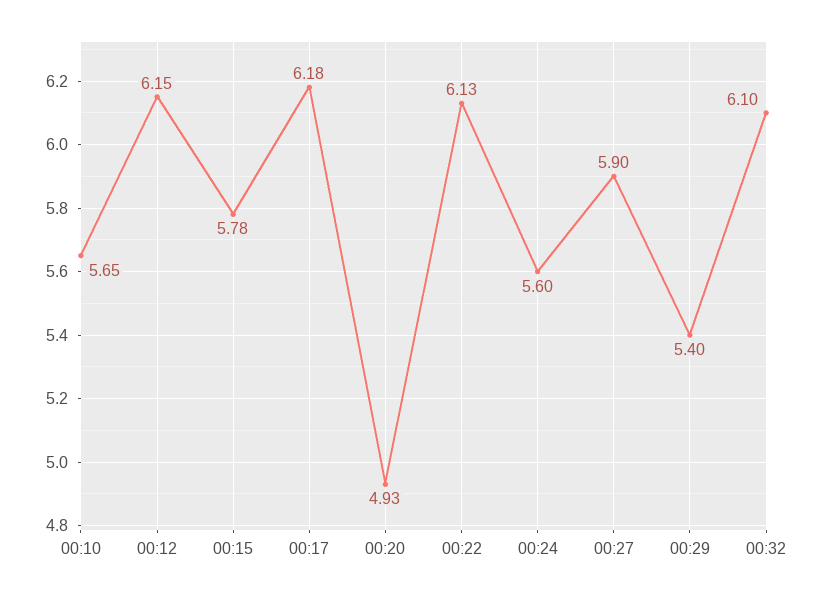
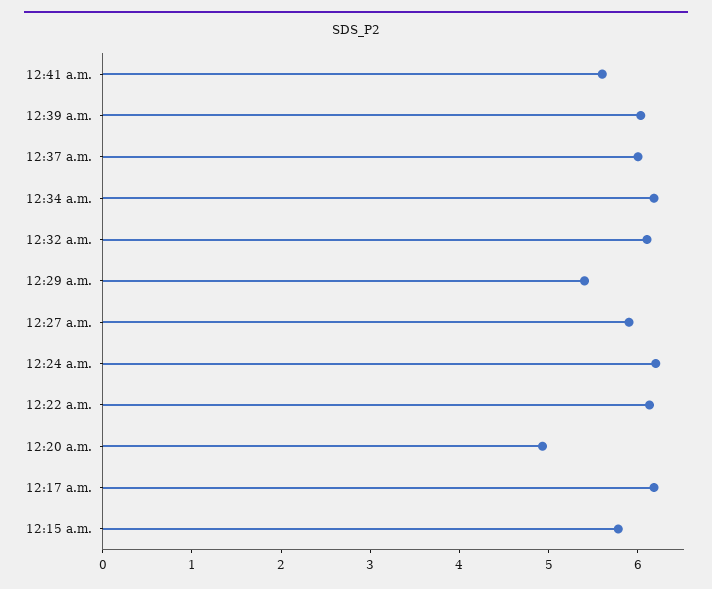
00:10: 5.65 -> none
00:12: 6.15 -> none
00:24: 5.6 -> 6.2
12:41 a.m.: none -> 5.6
12:39 a.m.: none -> 6
12:37 a.m.: none -> 6
12:34 a.m.: none -> 6.2

